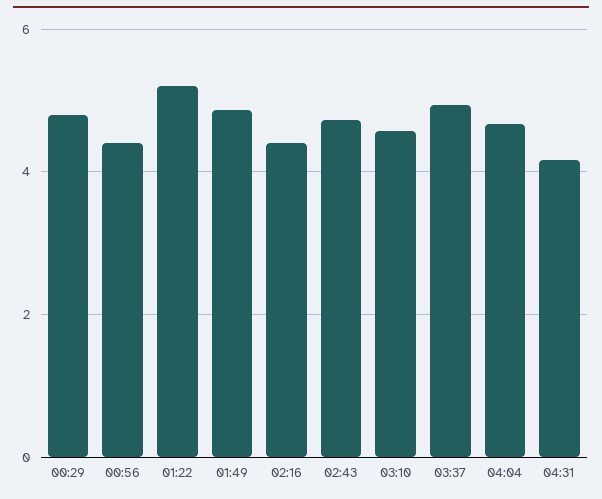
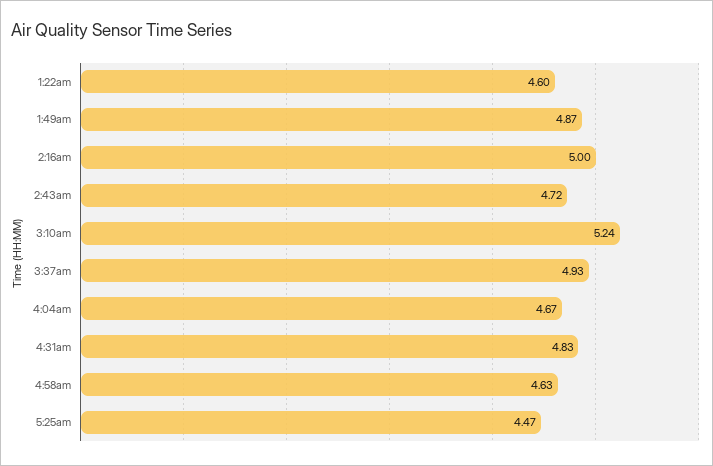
00:29: 4.8 -> none
00:56: 4.4 -> none
01:22: 5.2 -> 4.6
02:16: 4.4 -> 5
03:10: 4.6 -> 5.24
04:31: 4.2 -> 4.83
4:58am: none -> 4.63
5:25am: none -> 4.47

